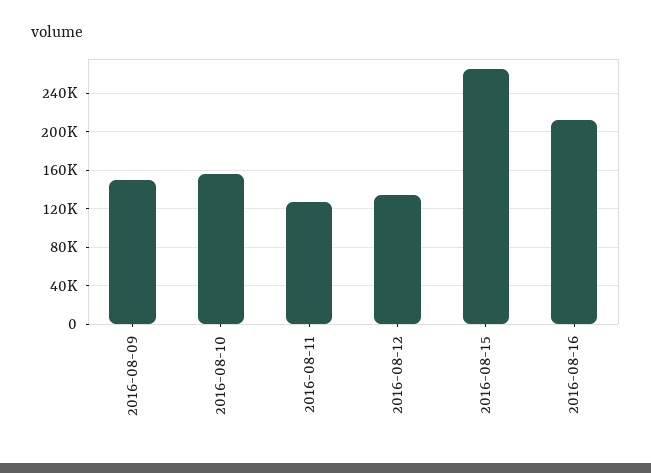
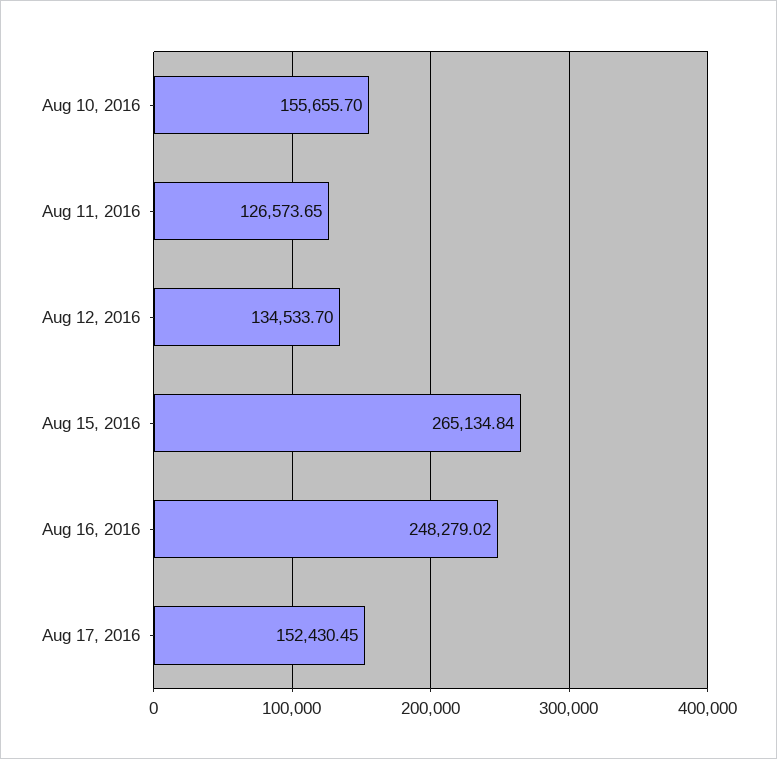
2016-08-09: 150000 -> none
2016-08-16: 210000 -> 248279.02
Aug 17, 2016: none -> 152430.45

